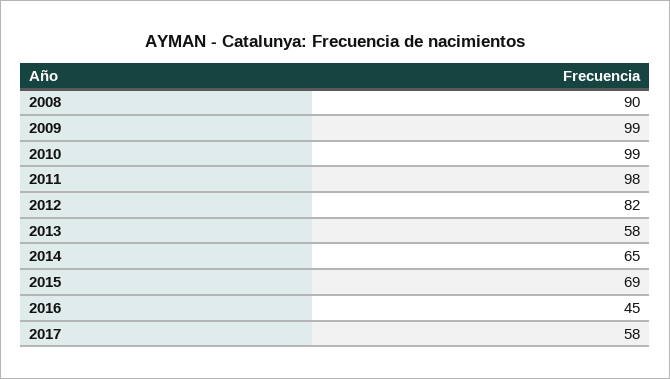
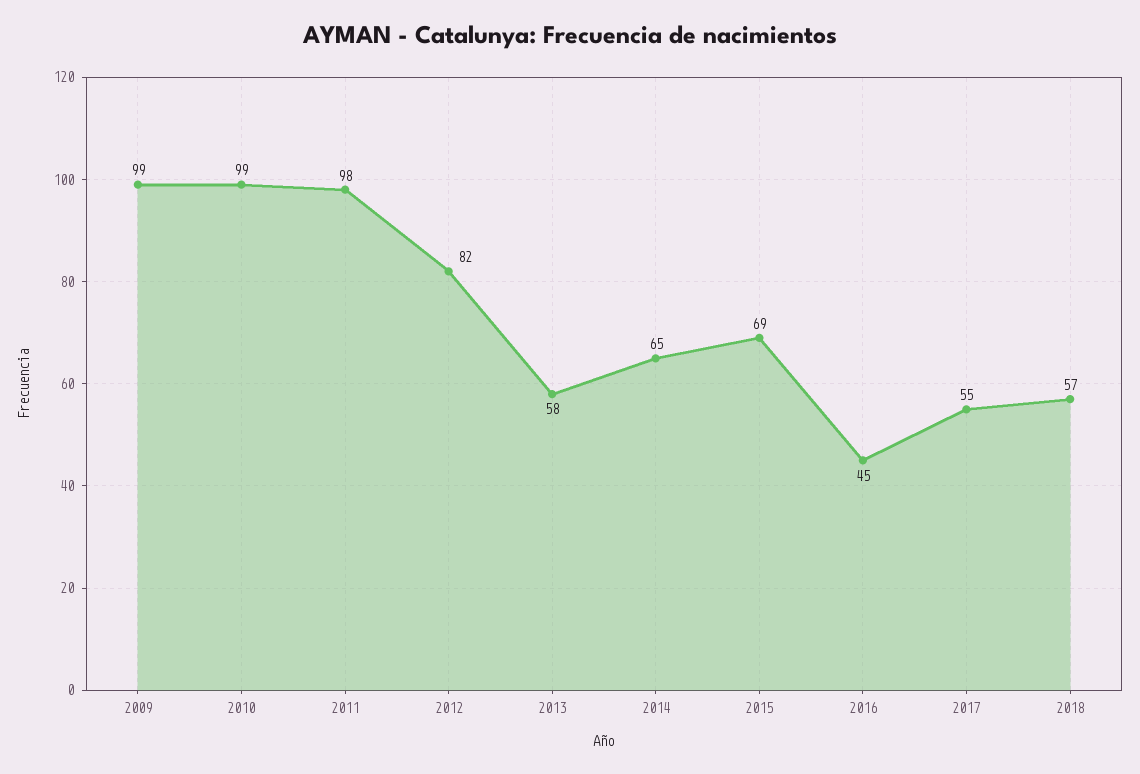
2008: 90 -> none
2017: 58 -> 55
2018: none -> 57

